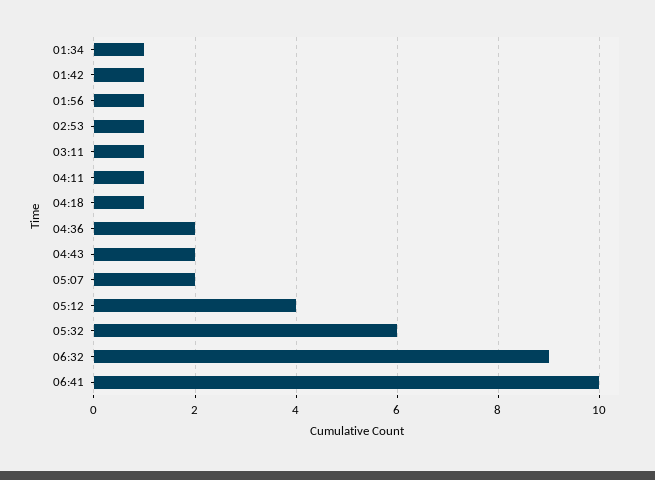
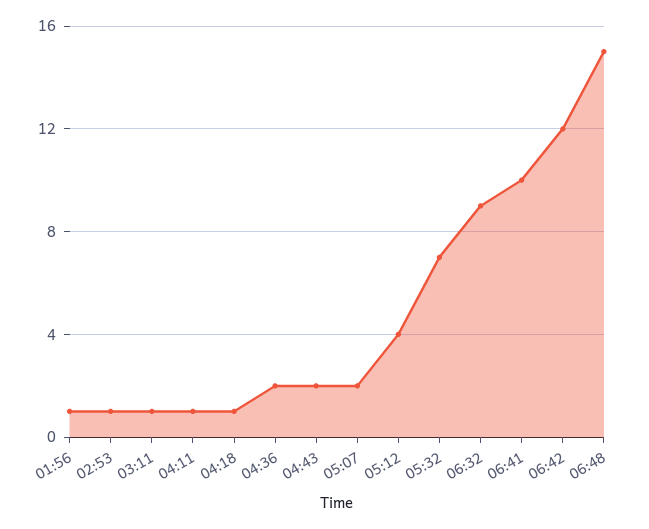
01:34: 1 -> none
01:42: 1 -> none
05:32: 6 -> 7
06:42: none -> 12
06:48: none -> 15

